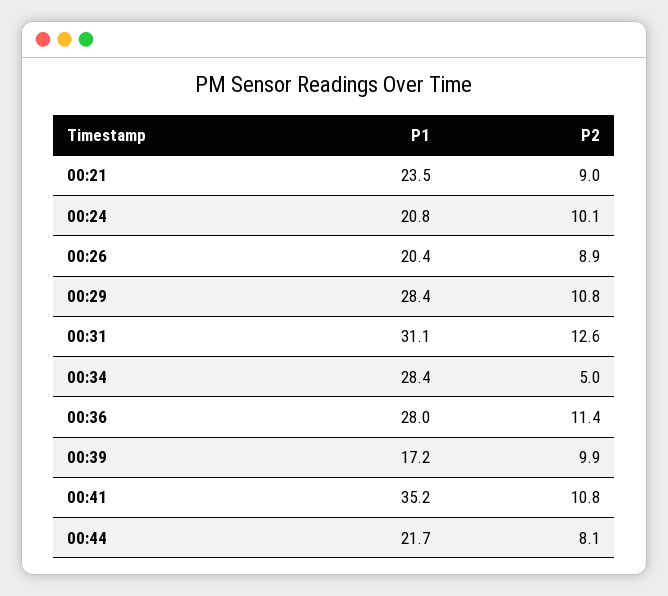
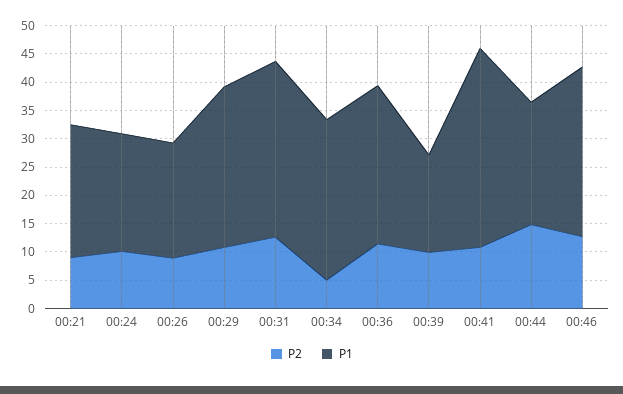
P2, 00:44: 8.1 -> 15
P2, 00:46: none -> 12.5
P1, 00:46: none -> 30

